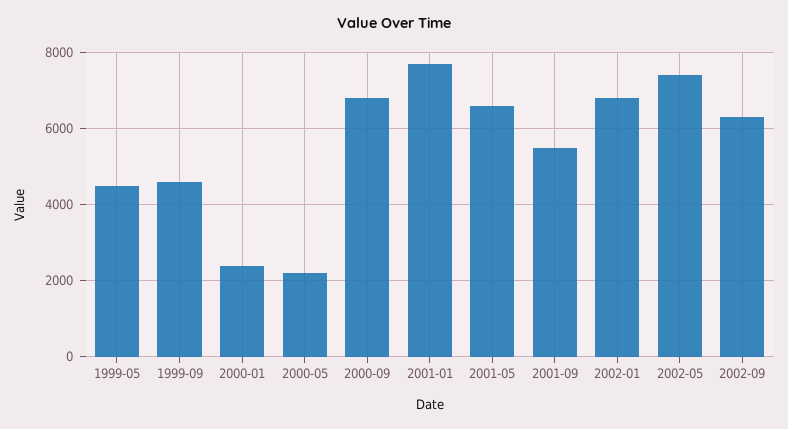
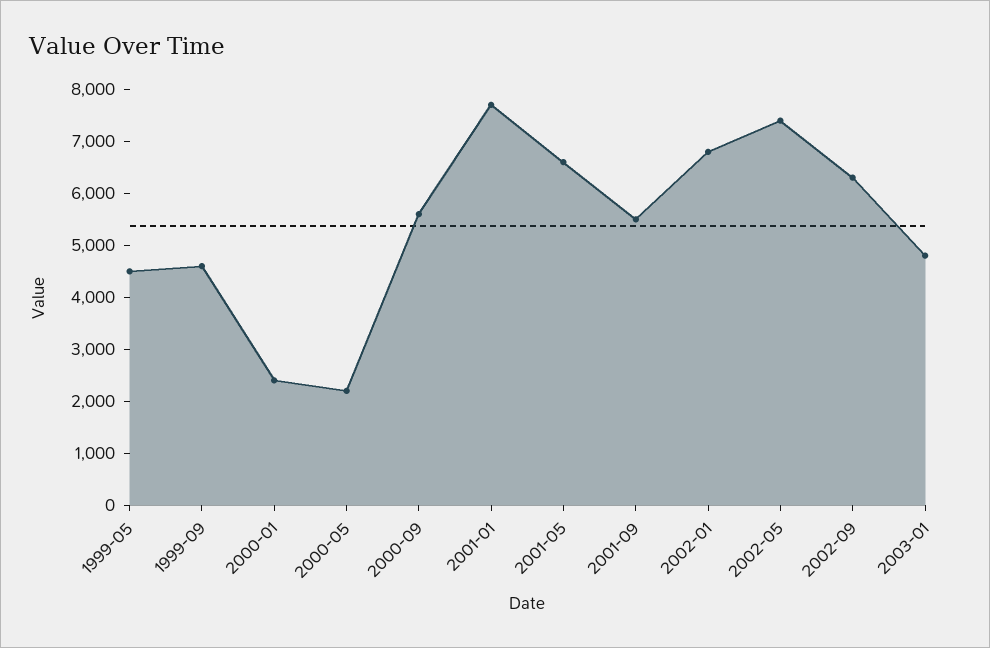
2000-09: 6800 -> 5600
2003-01: none -> 4800

